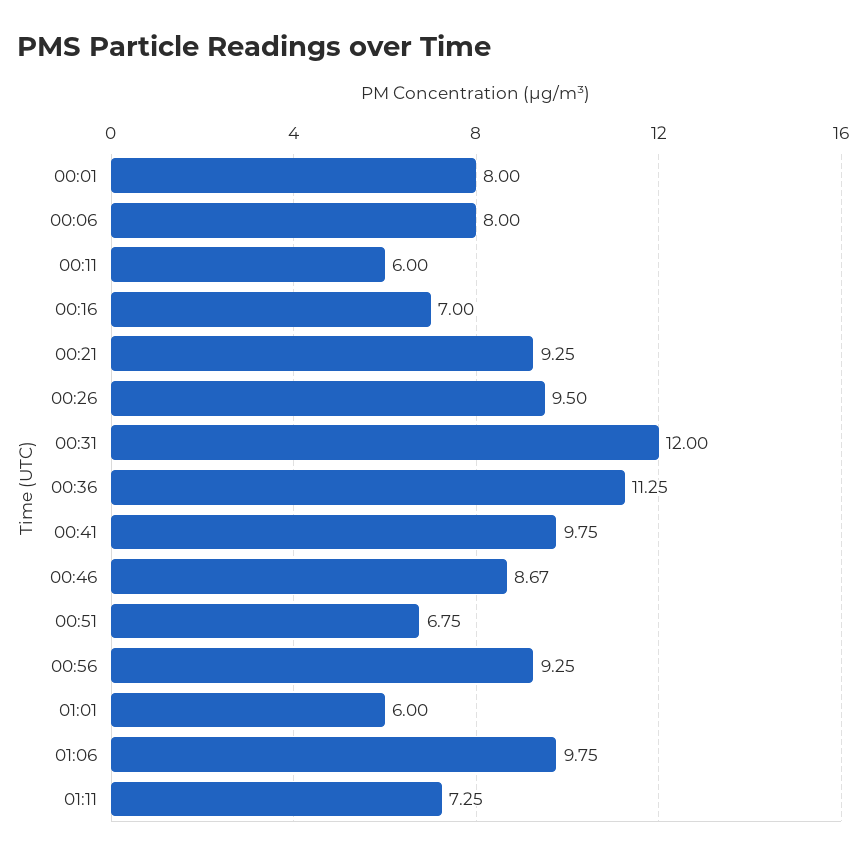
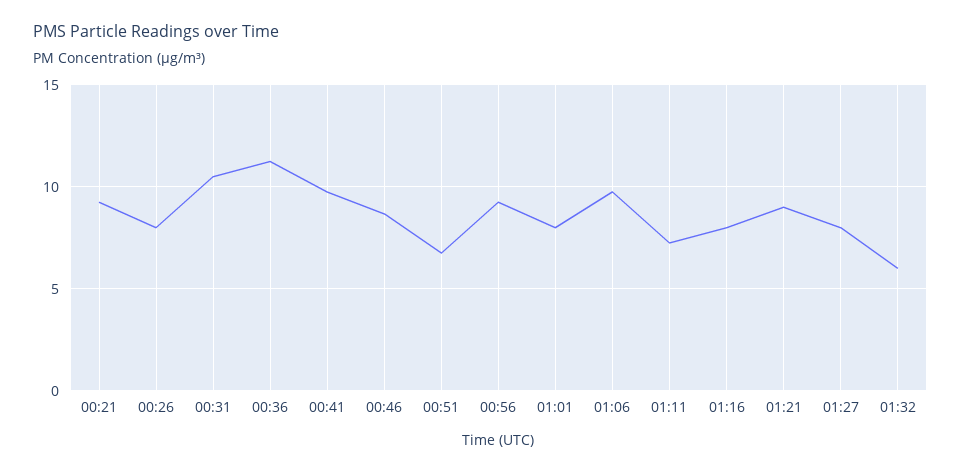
00:01: 8 -> none
00:06: 8 -> none
00:11: 6 -> none
00:16: 7 -> none
00:26: 9.5 -> 8
00:31: 12 -> 10.5
01:01: 6 -> 8
01:16: none -> 8
01:21: none -> 9
01:27: none -> 8
01:32: none -> 6

